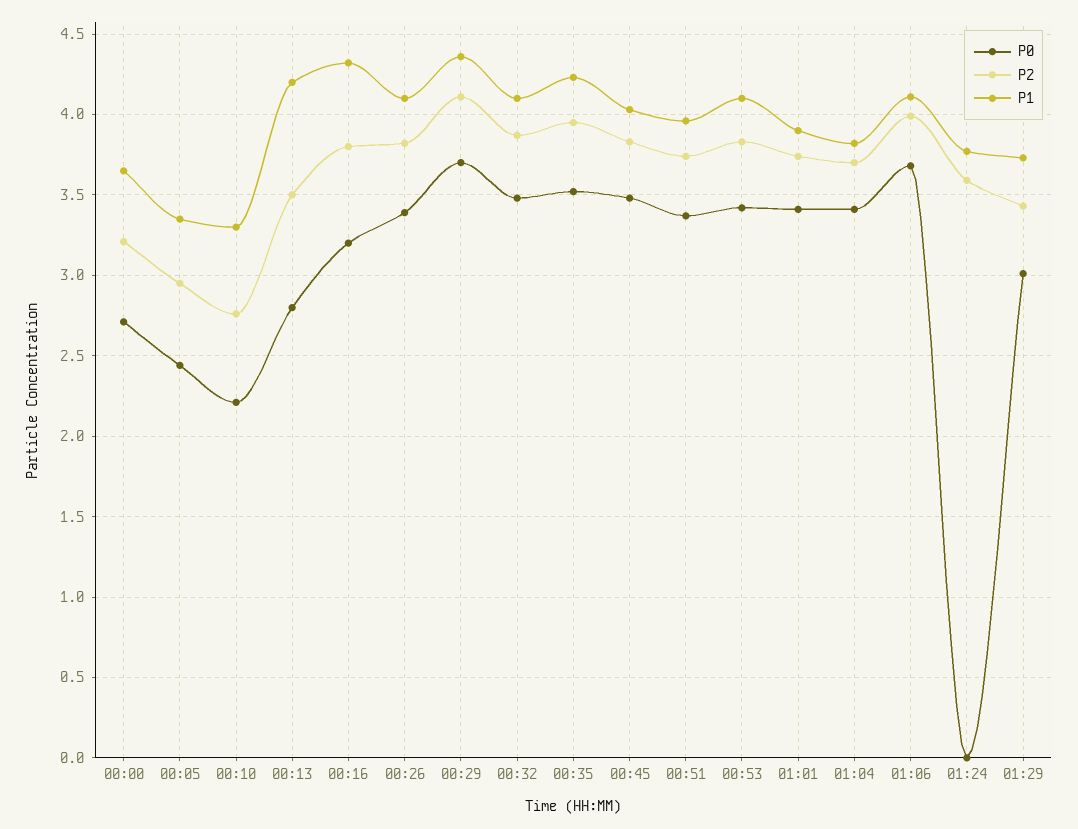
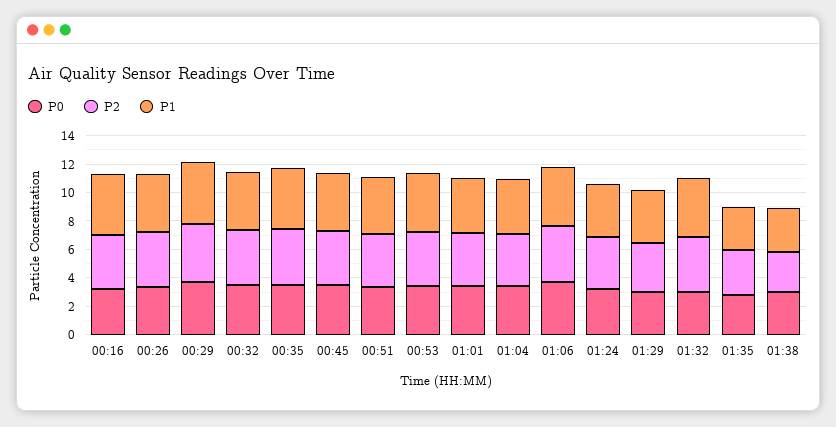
P0, 00:00: 2.7 -> none
P2, 00:00: 3.2 -> none
P1, 00:00: 3.65 -> none
P0, 00:05: 2.45 -> none
P2, 00:05: 2.95 -> none
P1, 00:05: 3.35 -> none
P0, 00:10: 2.2 -> none
P2, 00:10: 2.75 -> none
P1, 00:10: 3.3 -> none
P0, 00:13: 2.8 -> none
P2, 00:13: 3.5 -> none
P1, 00:13: 4.2 -> none
P0, 01:24: 0 -> 3
P0, 01:32: none -> 3
P2, 01:32: none -> 4
P1, 01:32: none -> 4
P0, 01:35: none -> 3
P2, 01:35: none -> 3
P1, 01:35: none -> 3
P0, 01:38: none -> 3
P2, 01:38: none -> 3
P1, 01:38: none -> 3

